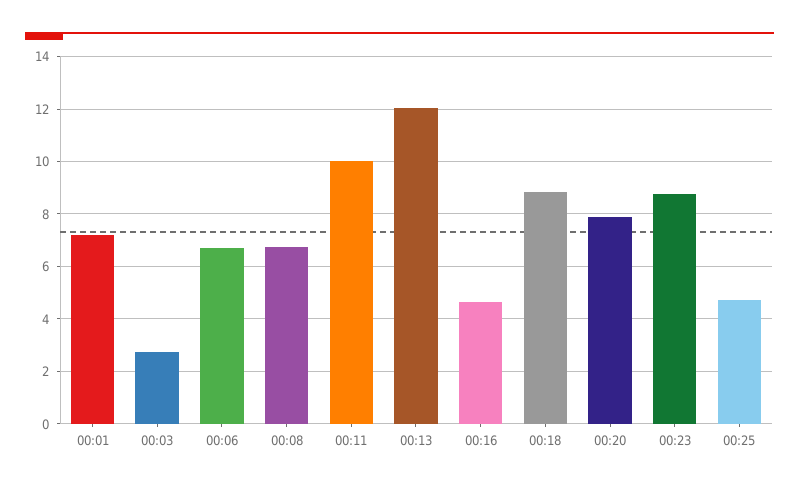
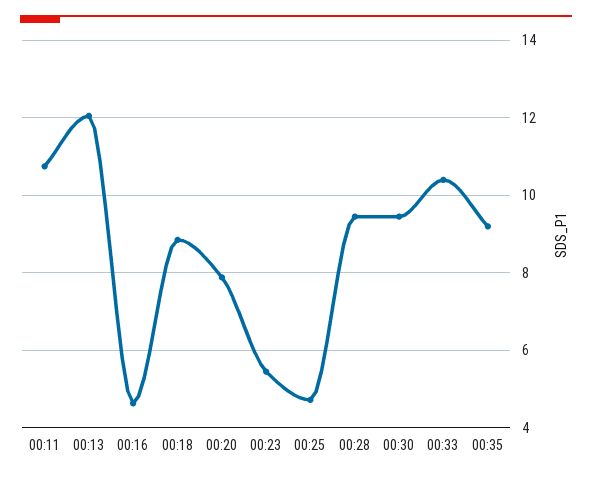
00:01: 7.25 -> none
00:03: 2.75 -> none
00:06: 6.75 -> none
00:08: 6.75 -> none
00:11: 10 -> 10.8
00:23: 8.75 -> 5.4
00:28: none -> 9.4
00:30: none -> 9.4
00:33: none -> 10.4
00:35: none -> 9.2

